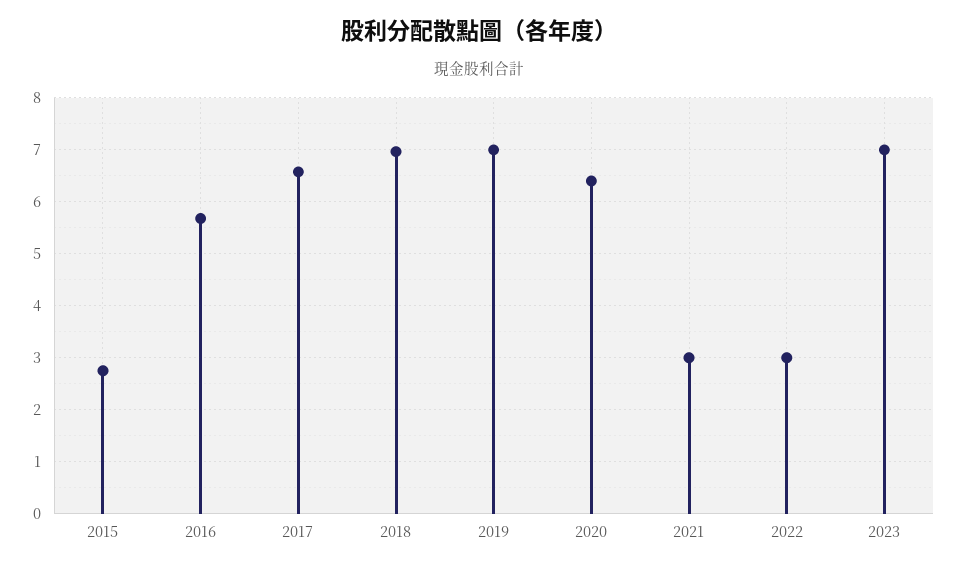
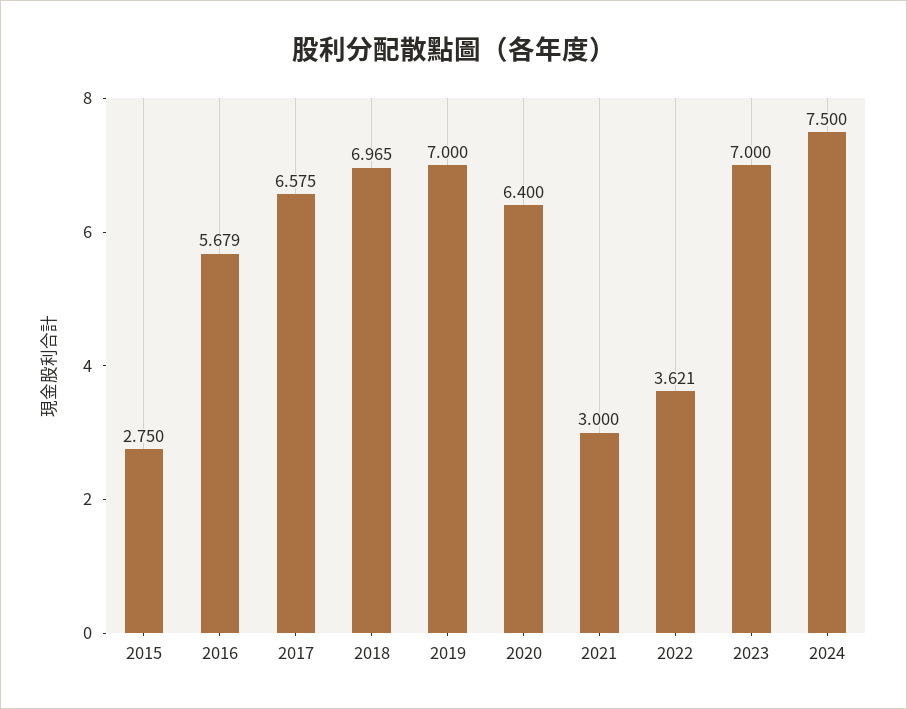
2022: 3 -> 3.621
2024: none -> 7.5

